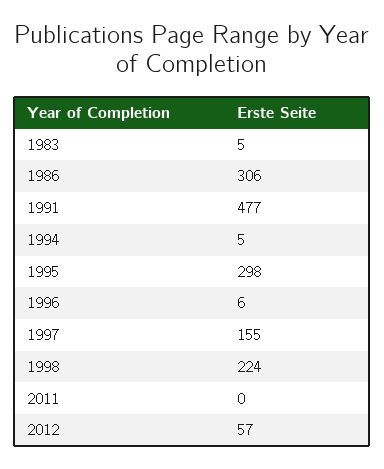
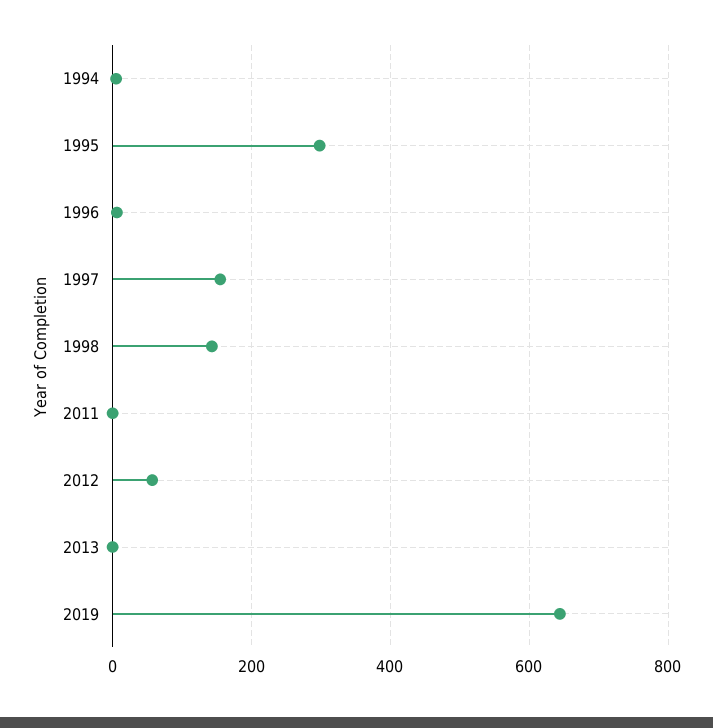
1983: 5 -> none
1986: 306 -> none
1991: 477 -> none
1998: 224 -> 140
2013: none -> 0
2019: none -> 640

